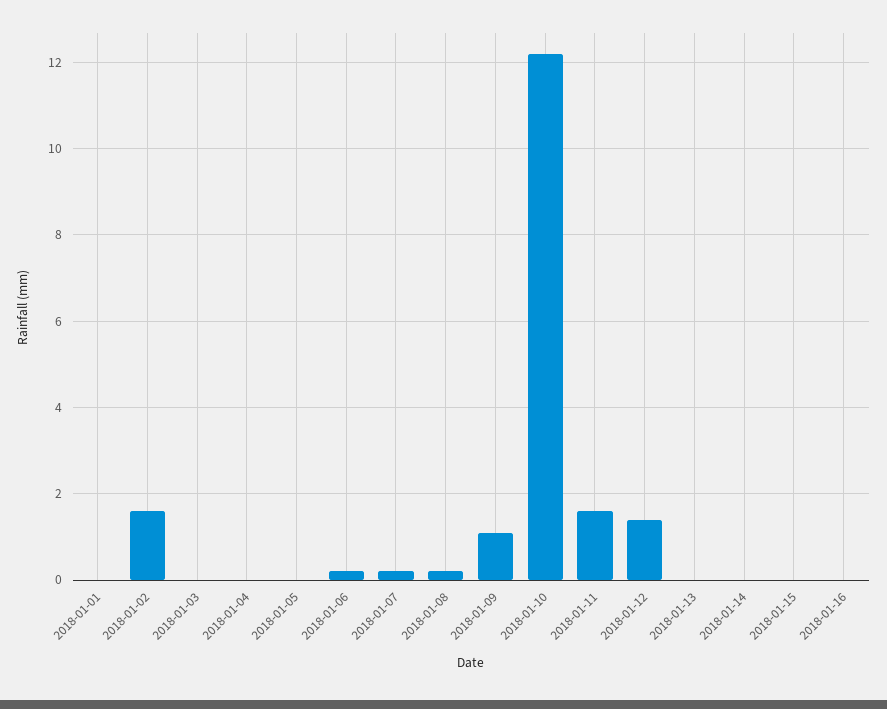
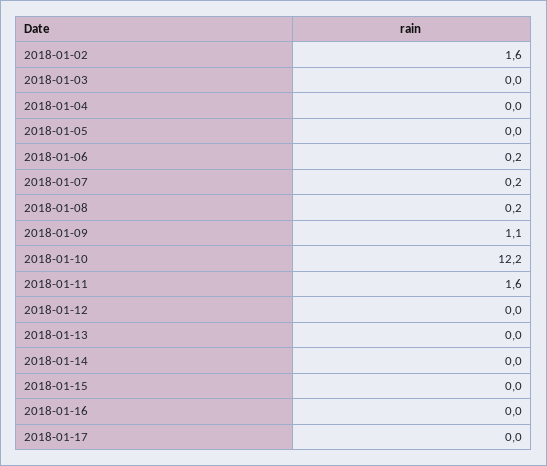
2018-01-01: 0 -> none
2018-01-12: 1.5 -> 0
2018-01-17: none -> 0

